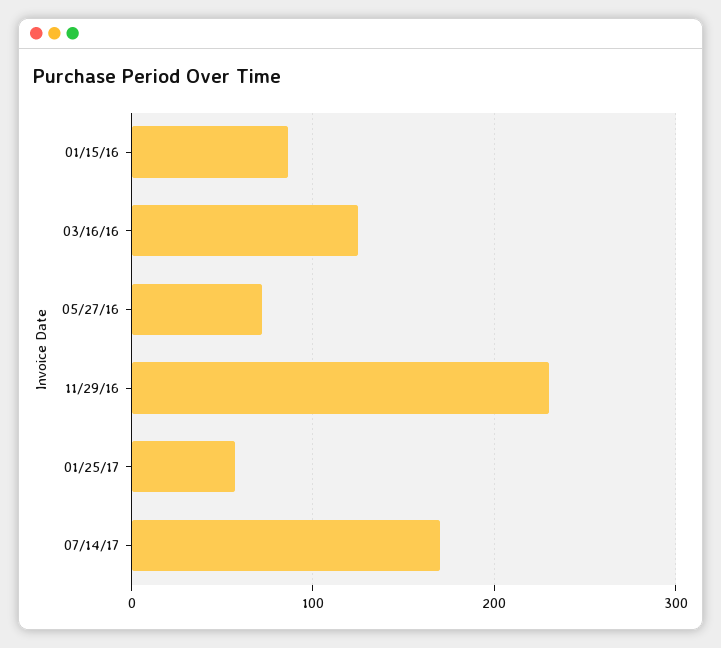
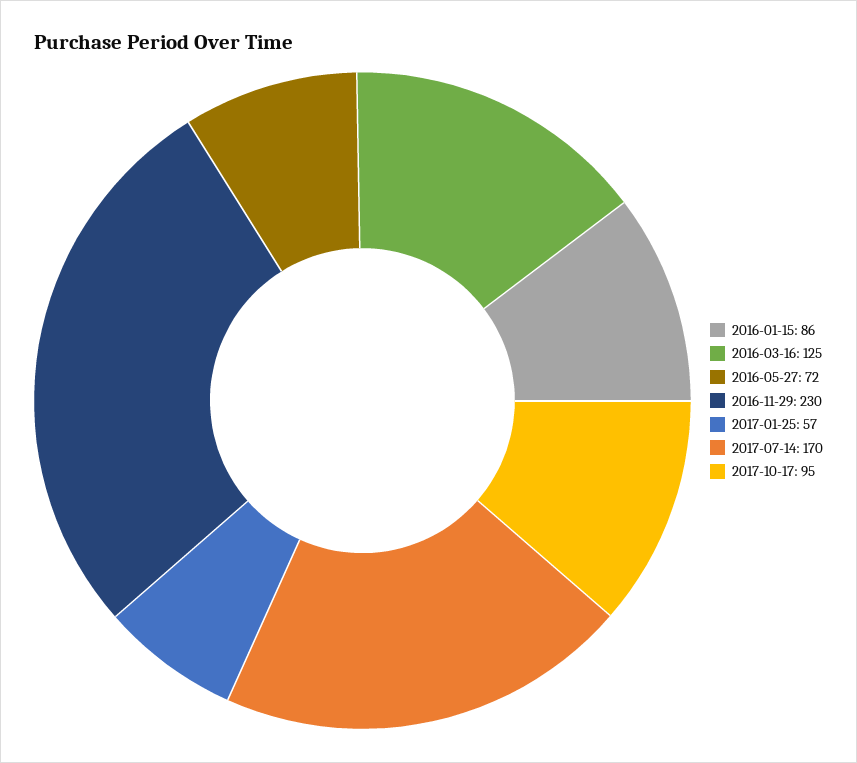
2017-10-17: none -> 95

